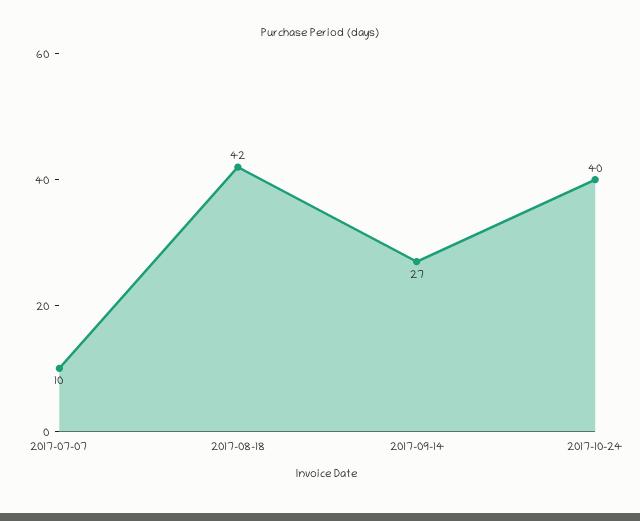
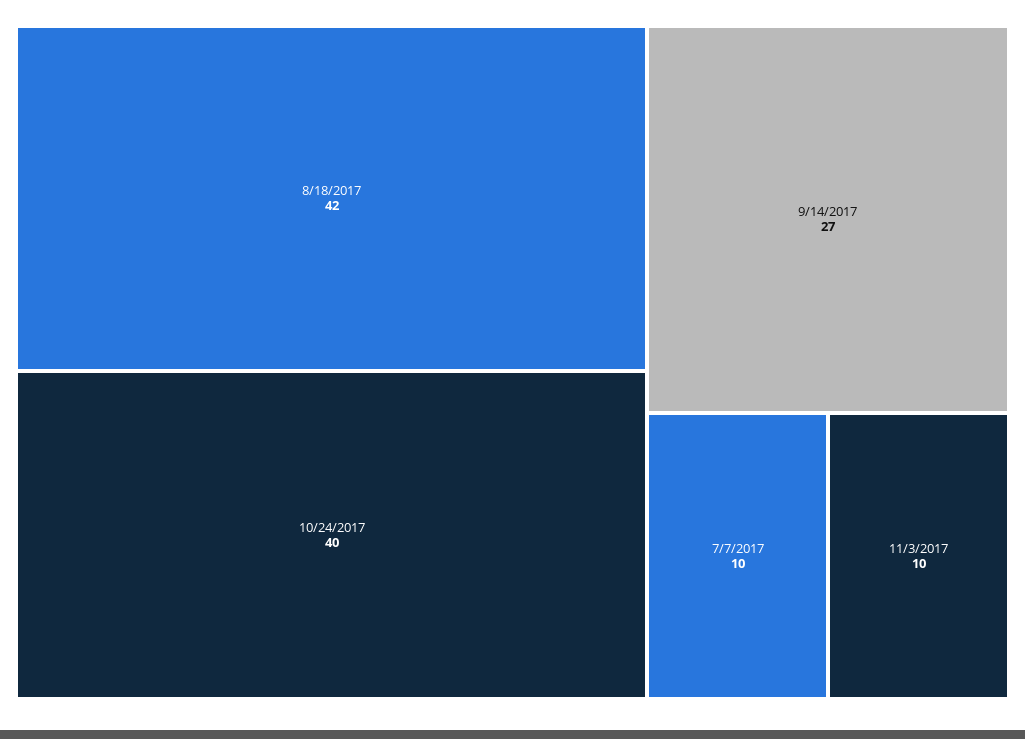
11/3/2017: none -> 10

